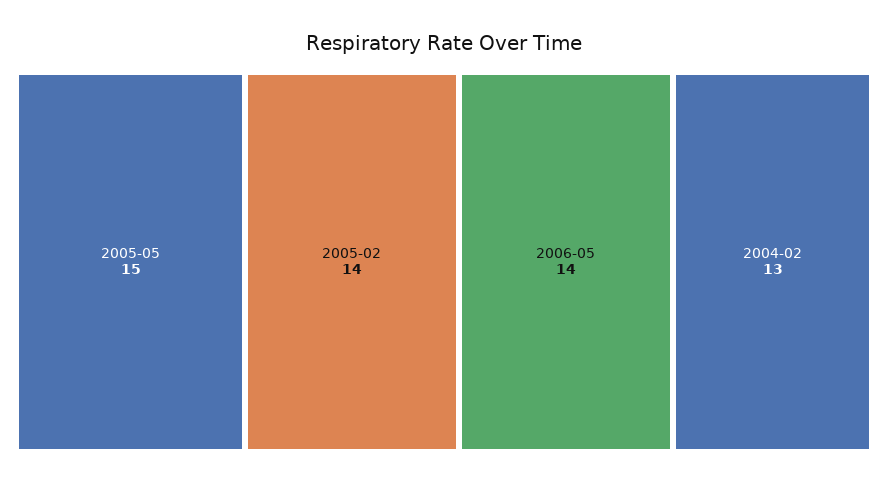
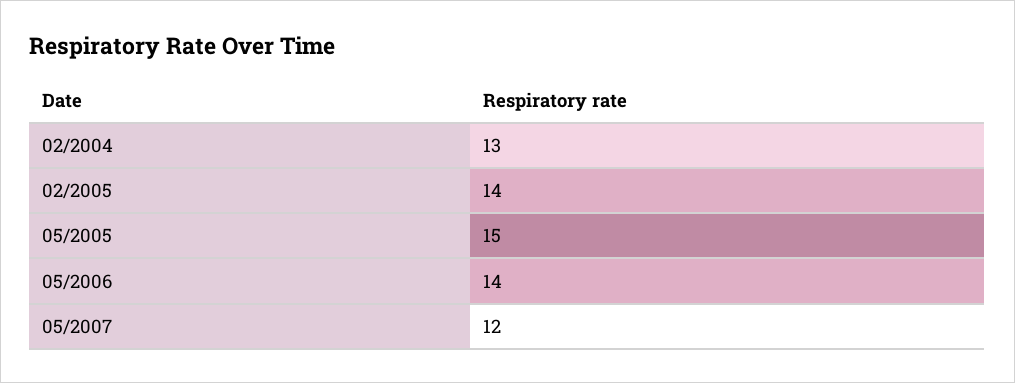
05/2007: none -> 12

